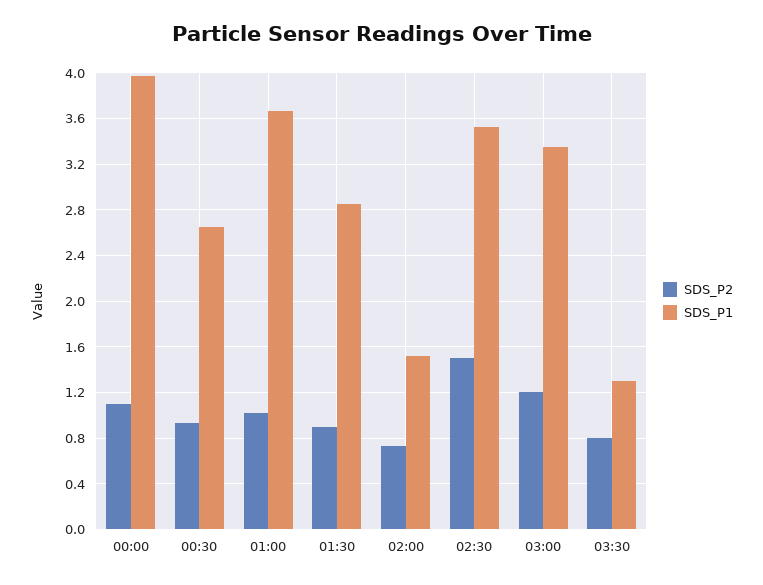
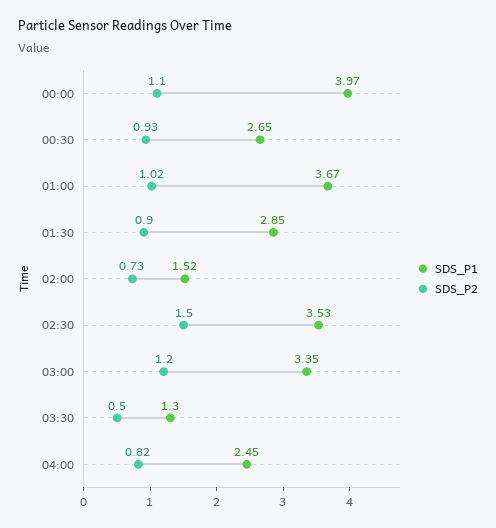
SDS_P2, 03:30: 0.8 -> 0.5
SDS_P1, 04:00: none -> 2.45
SDS_P2, 04:00: none -> 0.82

